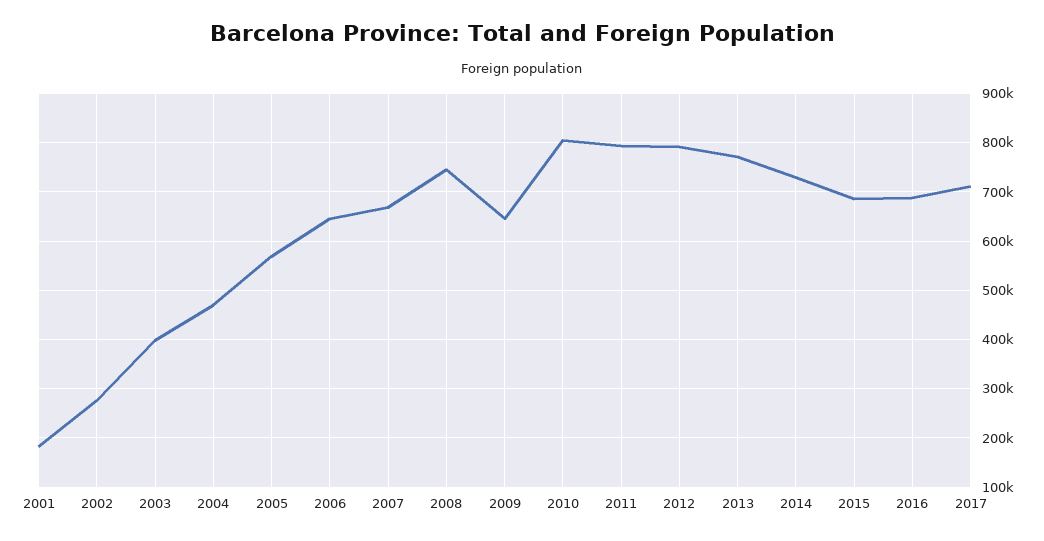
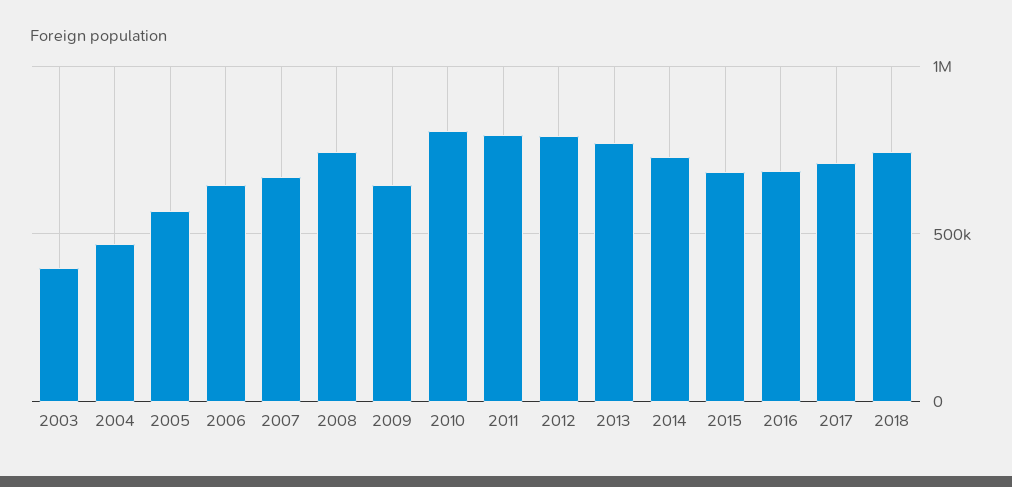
2001: 180000 -> none
2002: 280000 -> none
2018: none -> 750000

